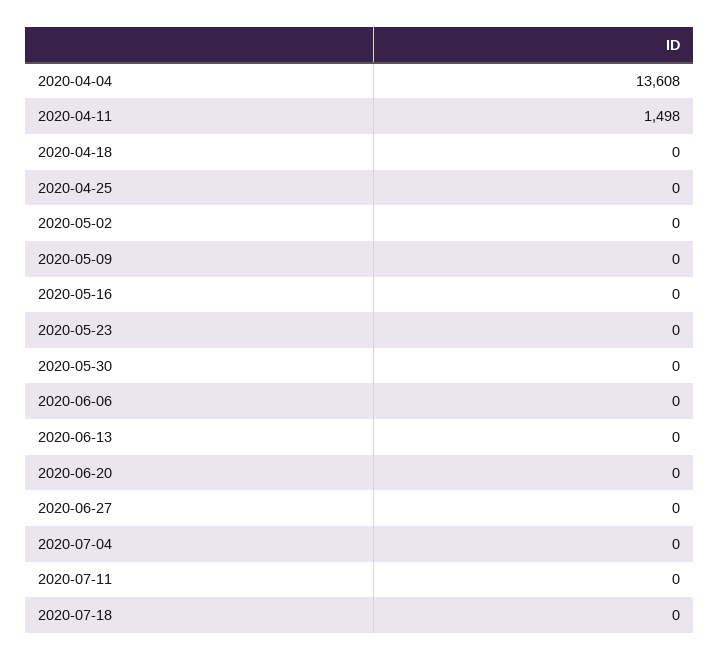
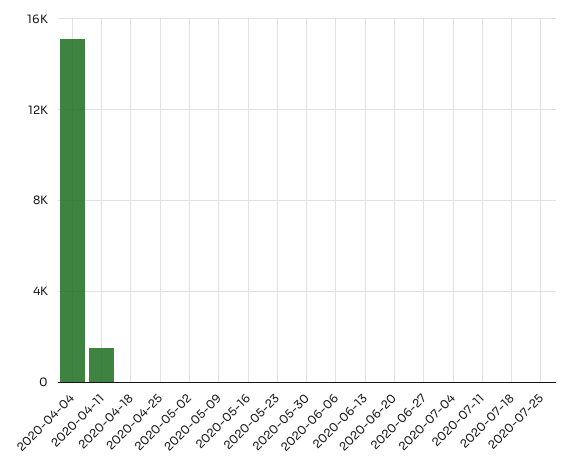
2020-04-04: 13608 -> 15000
2020-07-25: none -> 0

